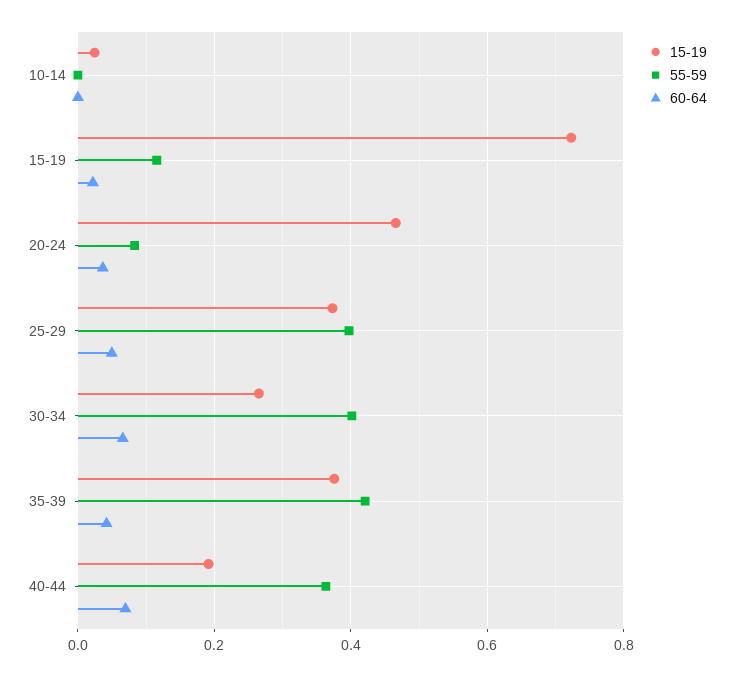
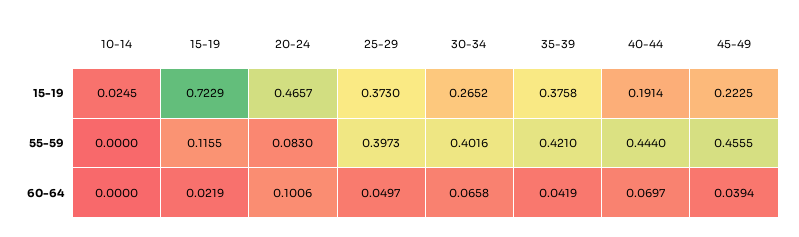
60-64, 20-24: 0.04 -> 0.1006
55-59, 40-44: 0.36 -> 0.444
15-19, 45-49: none -> 0.2225
55-59, 45-49: none -> 0.4555
60-64, 45-49: none -> 0.0394

